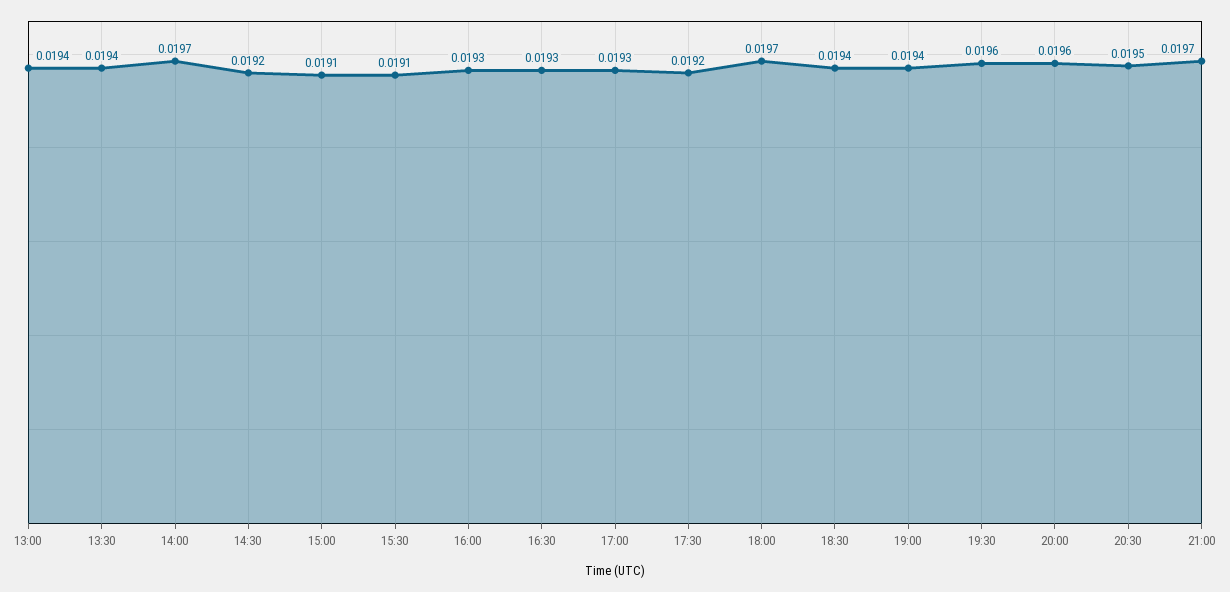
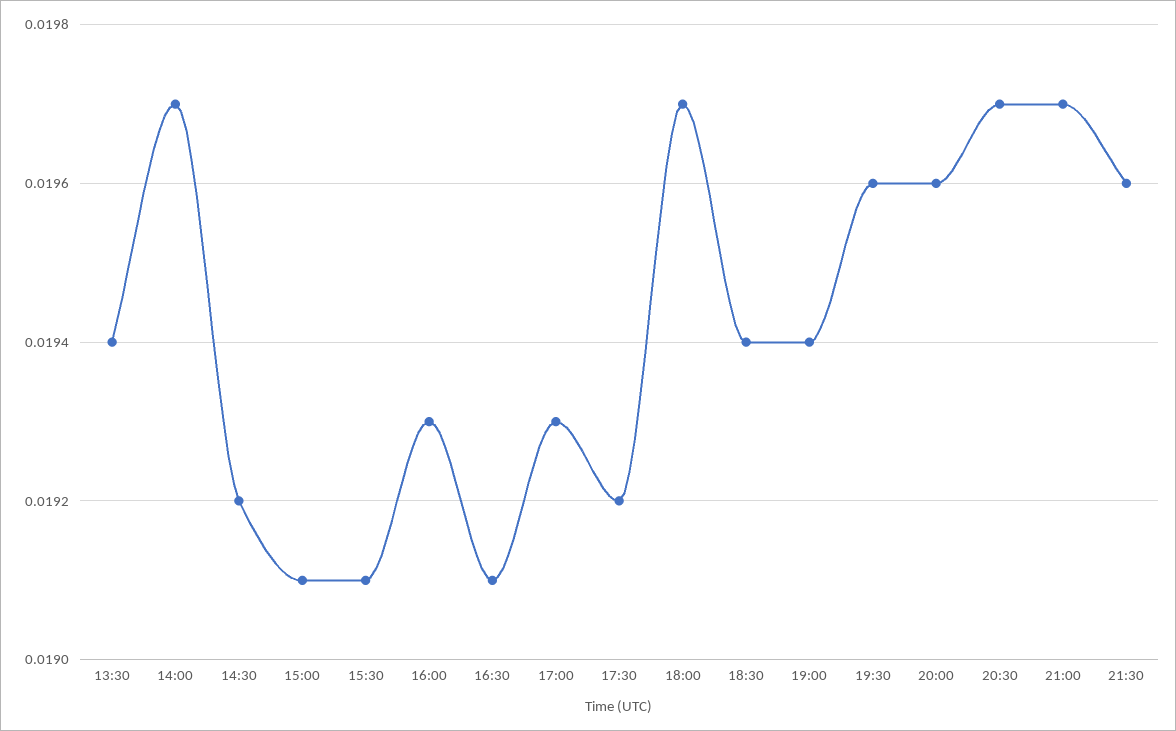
13:00: 0.0194 -> none
16:30: 0.0193 -> 0.0191
20:30: 0.0195 -> 0.0197
21:30: none -> 0.0196

